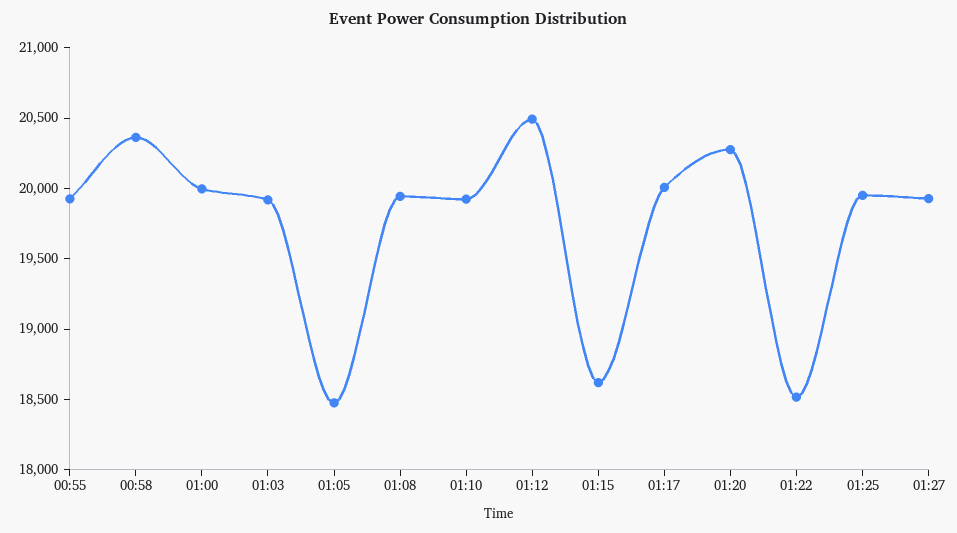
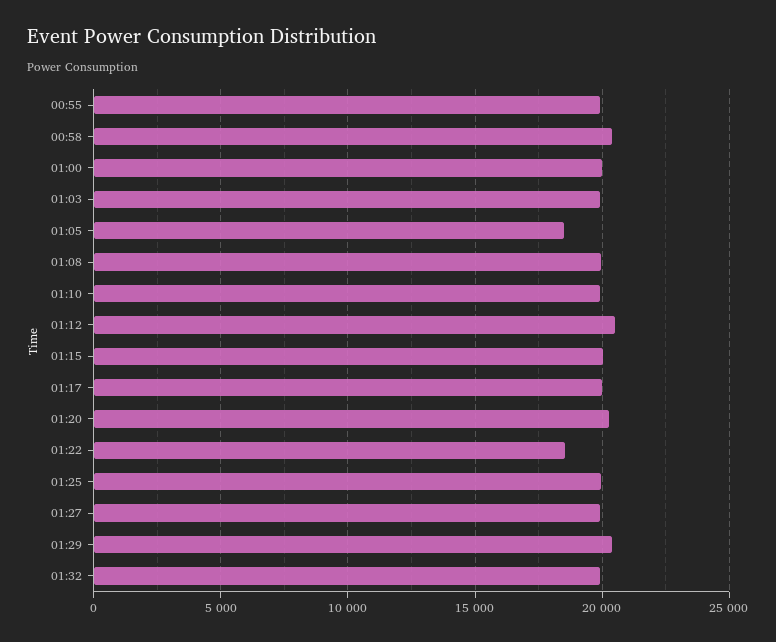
01:15: 18600 -> 20000
01:29: none -> 20500
01:32: none -> 20000

